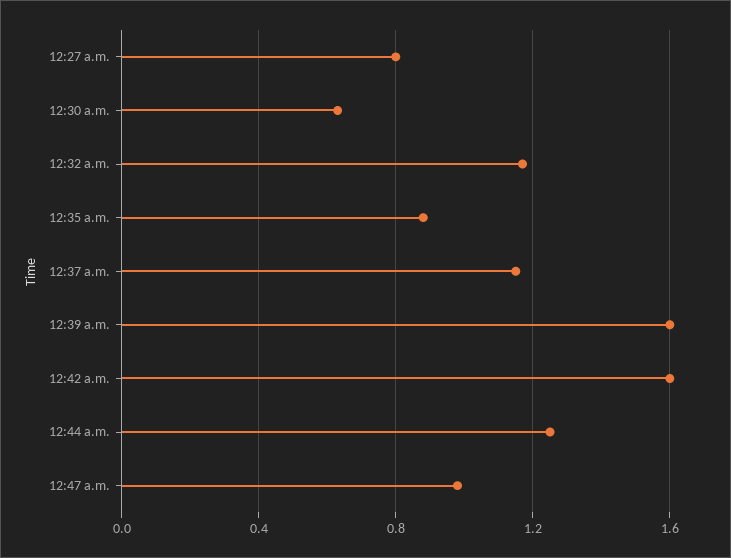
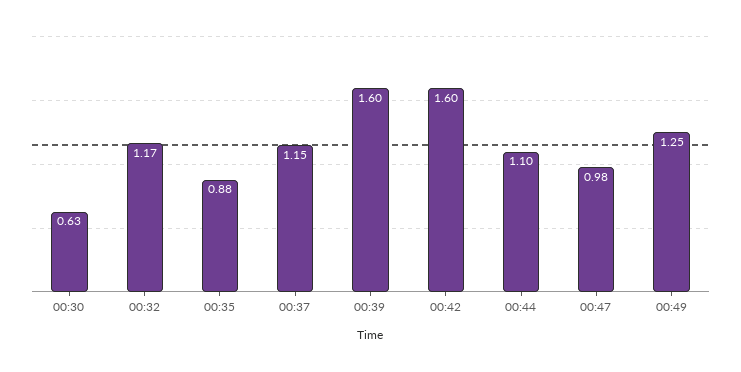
12:27 a.m.: 0.8 -> none
12:44 a.m.: 1.25 -> 1.1
00:49: none -> 1.25

